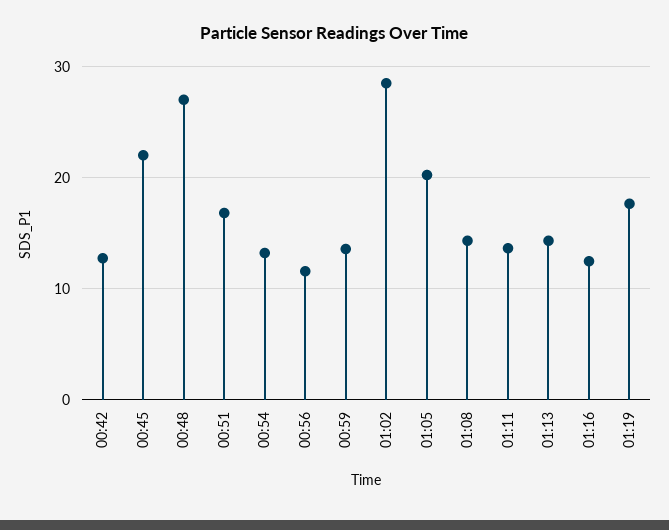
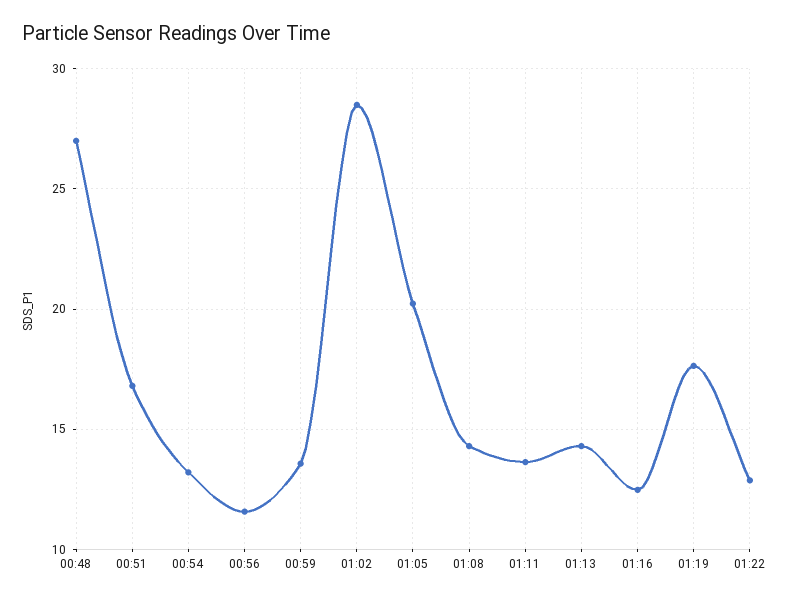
00:42: 13 -> none
00:45: 22 -> none
01:22: none -> 13

